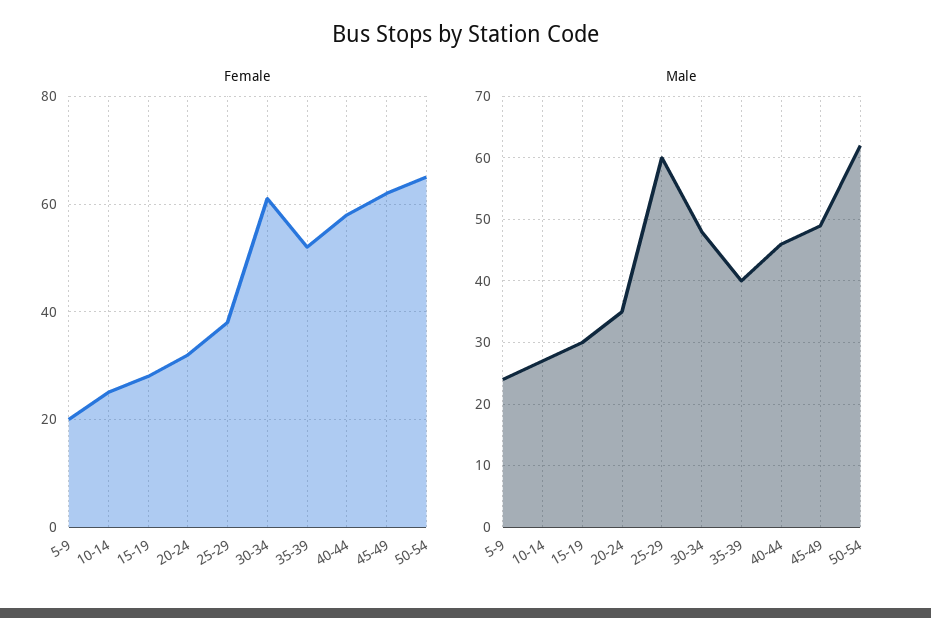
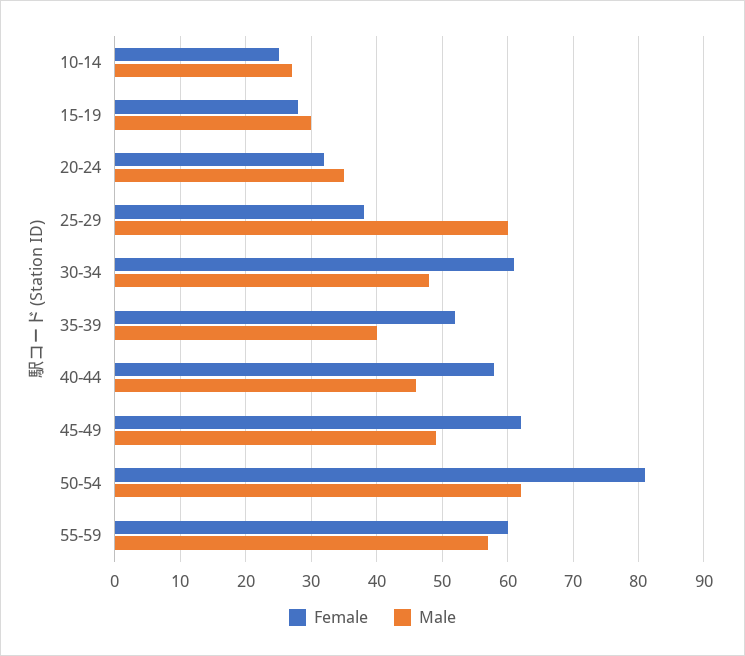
Female, 5-9: 20 -> none
Female, 50-54: 65 -> 81
Male, 5-9: 24 -> none
Female, 55-59: none -> 60
Male, 55-59: none -> 57

